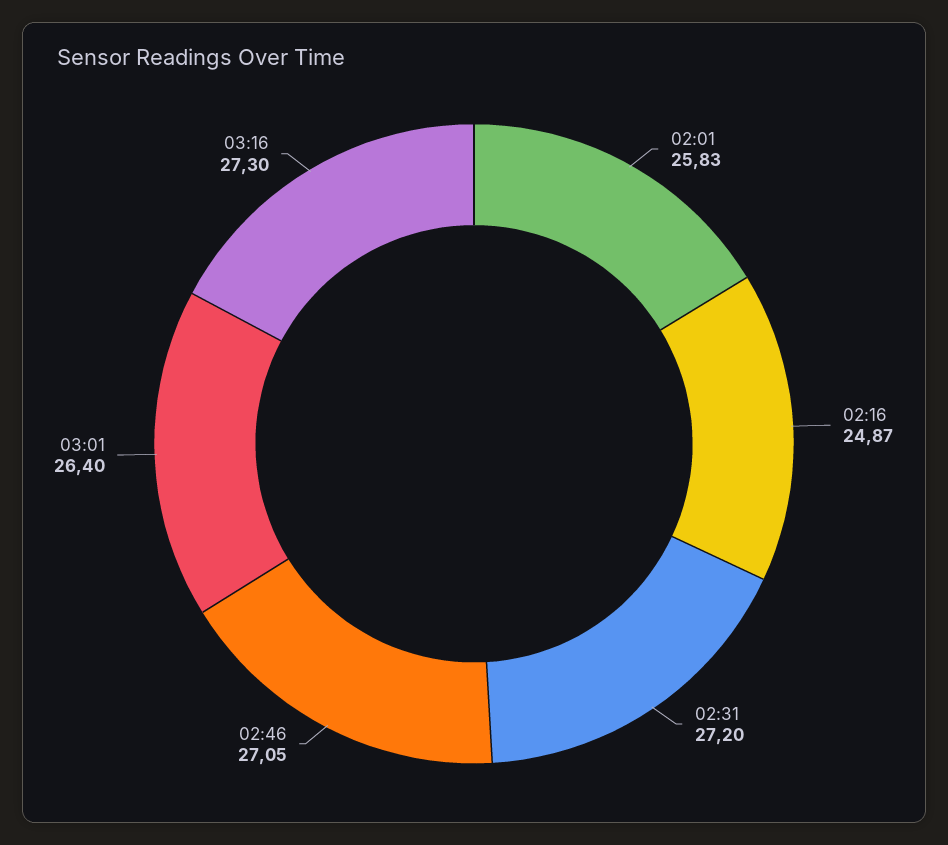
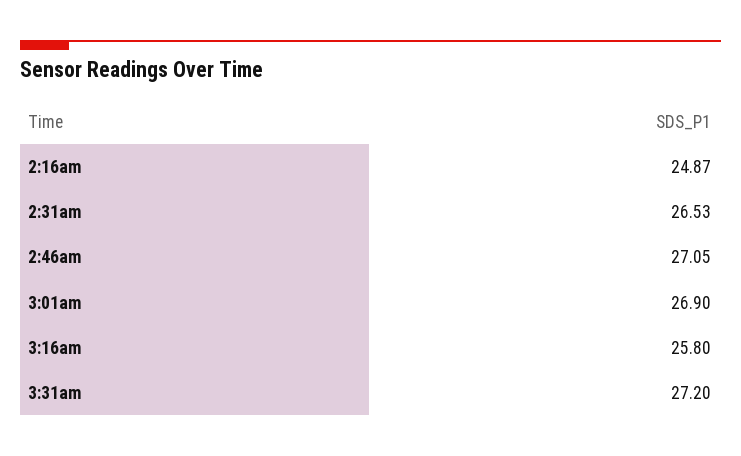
02:01: 25.83 -> none
02:31: 27.2 -> 26.53
03:01: 26.4 -> 26.9
03:16: 27.3 -> 25.8
3:31am: none -> 27.2

